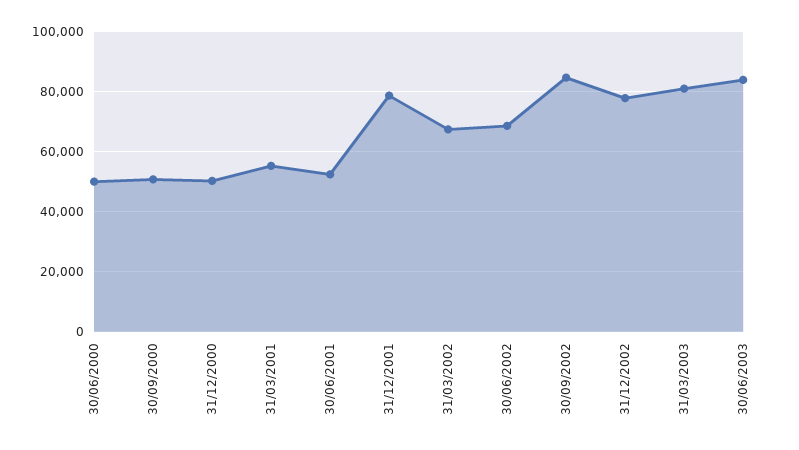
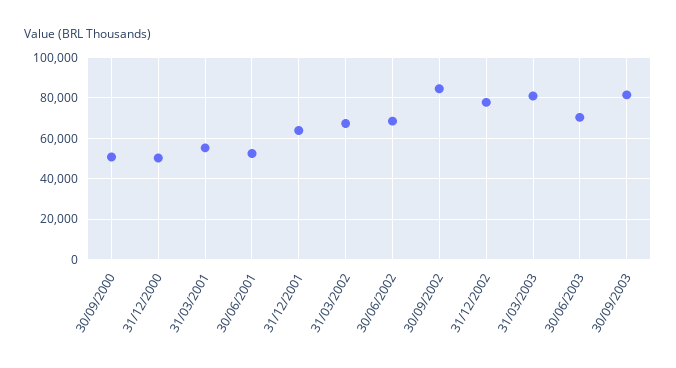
30/06/2000: 50000 -> none
31/12/2001: 78000 -> 65000
30/06/2003: 84000 -> 70000
30/09/2003: none -> 80000

